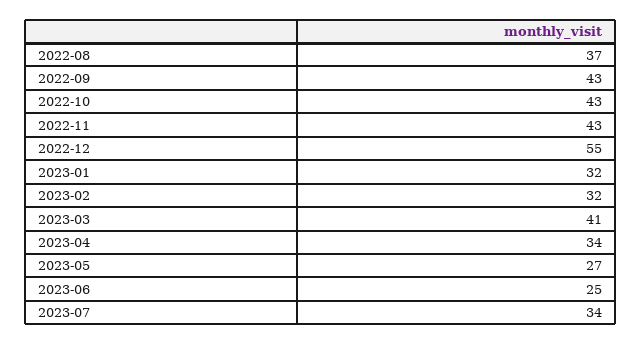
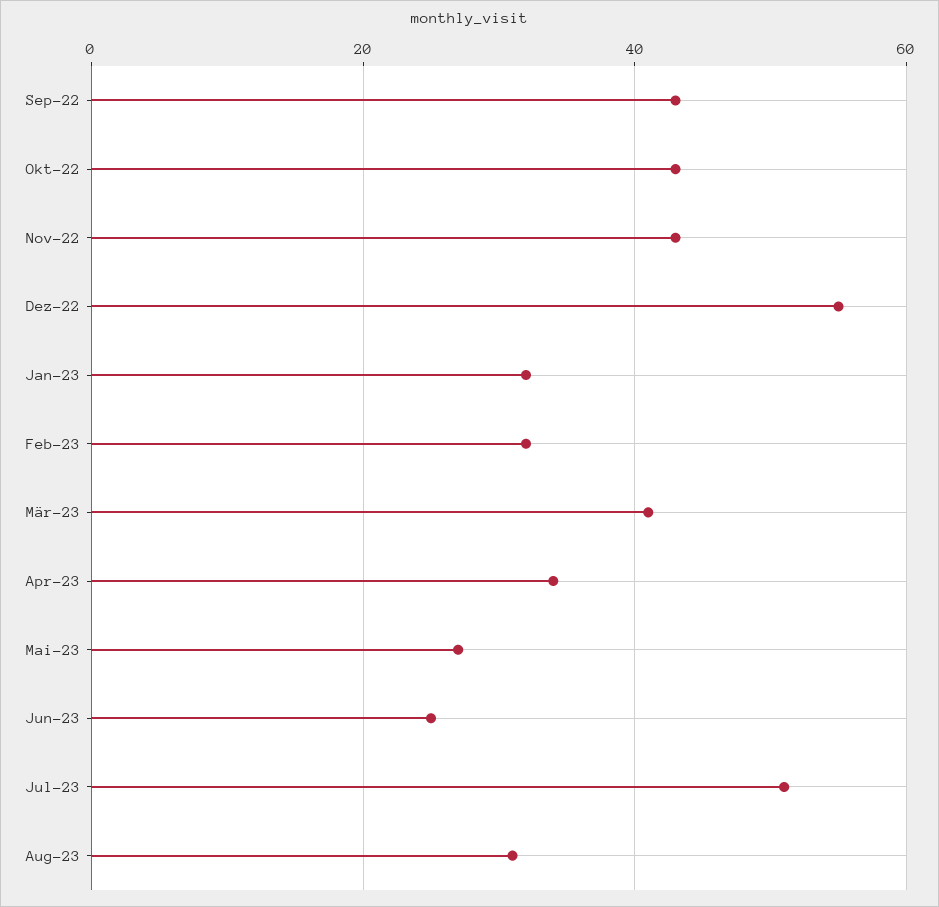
2022-08: 37 -> none
2023-07: 34 -> 50
Aug-23: none -> 30

